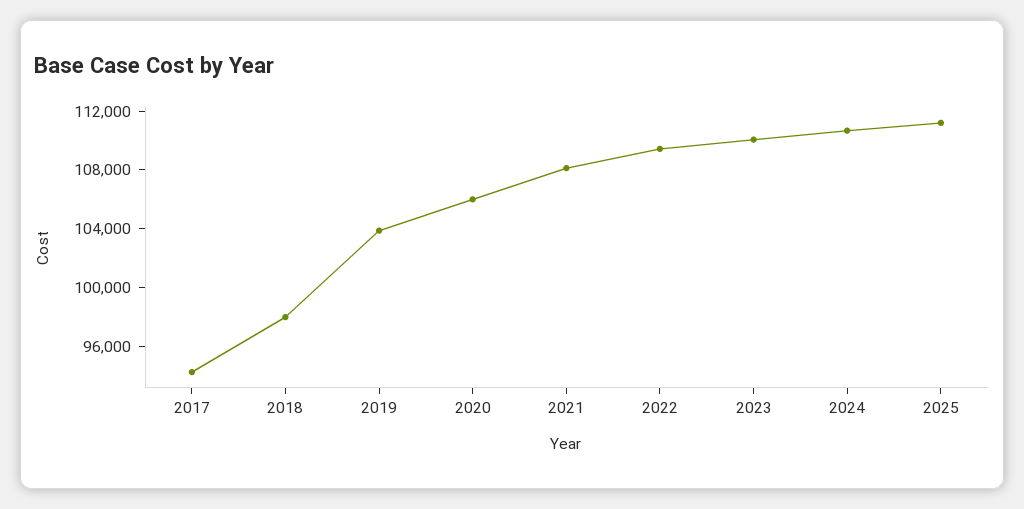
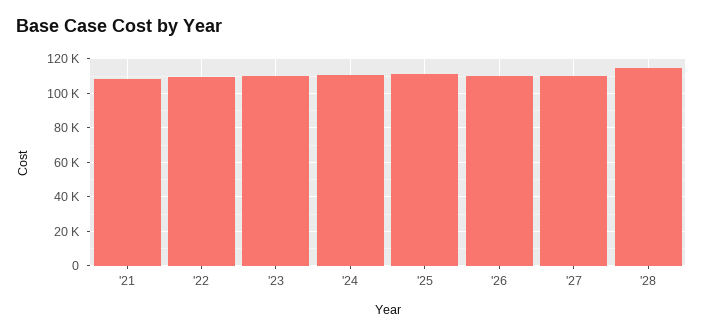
2017: 94000 -> none
2018: 98000 -> none
2019: 104000 -> none
2020: 106000 -> none
'26: none -> 110000
'27: none -> 110000
'28: none -> 115000

